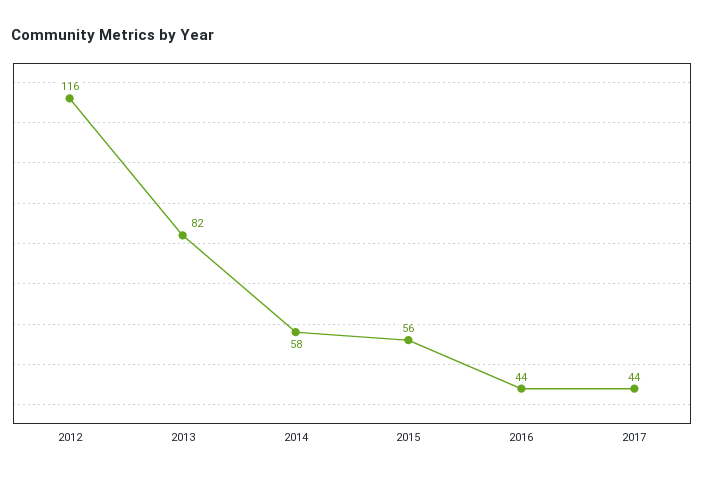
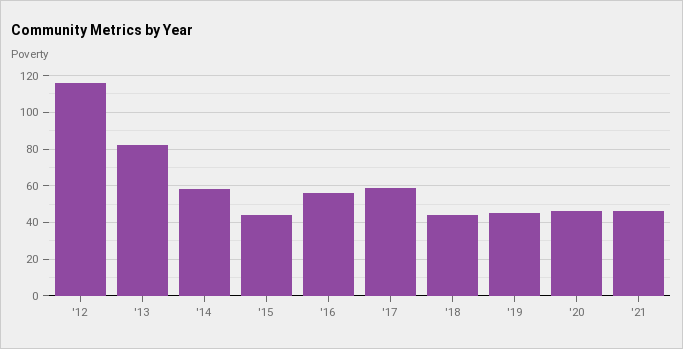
2015: 56 -> 45
2016: 44 -> 55
2017: 44 -> 60
'18: none -> 45
'19: none -> 45
'20: none -> 45
'21: none -> 45

